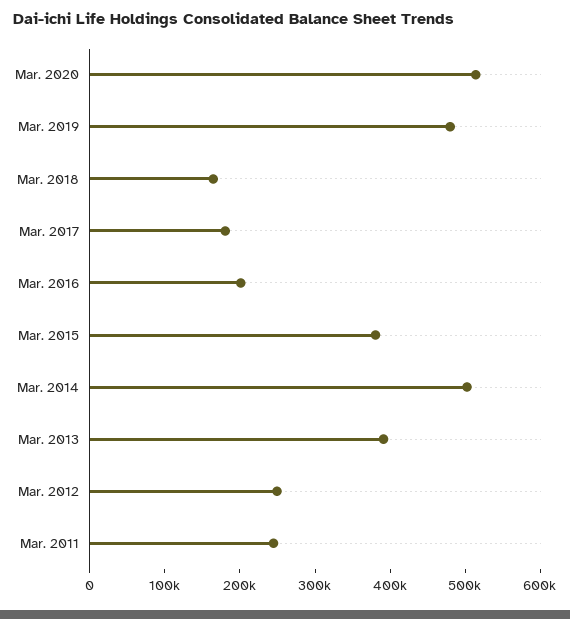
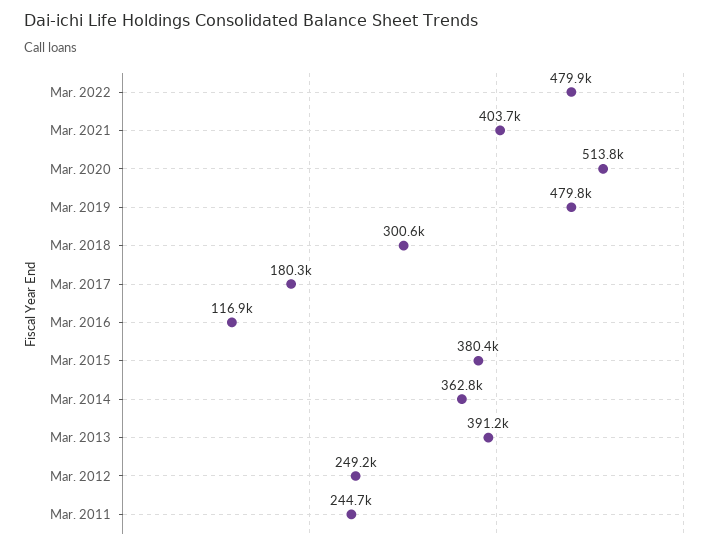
Mar. 2018: 160000 -> 300600
Mar. 2016: 200000 -> 116900
Mar. 2014: 500000 -> 362800
Mar. 2022: none -> 479900
Mar. 2021: none -> 403700

